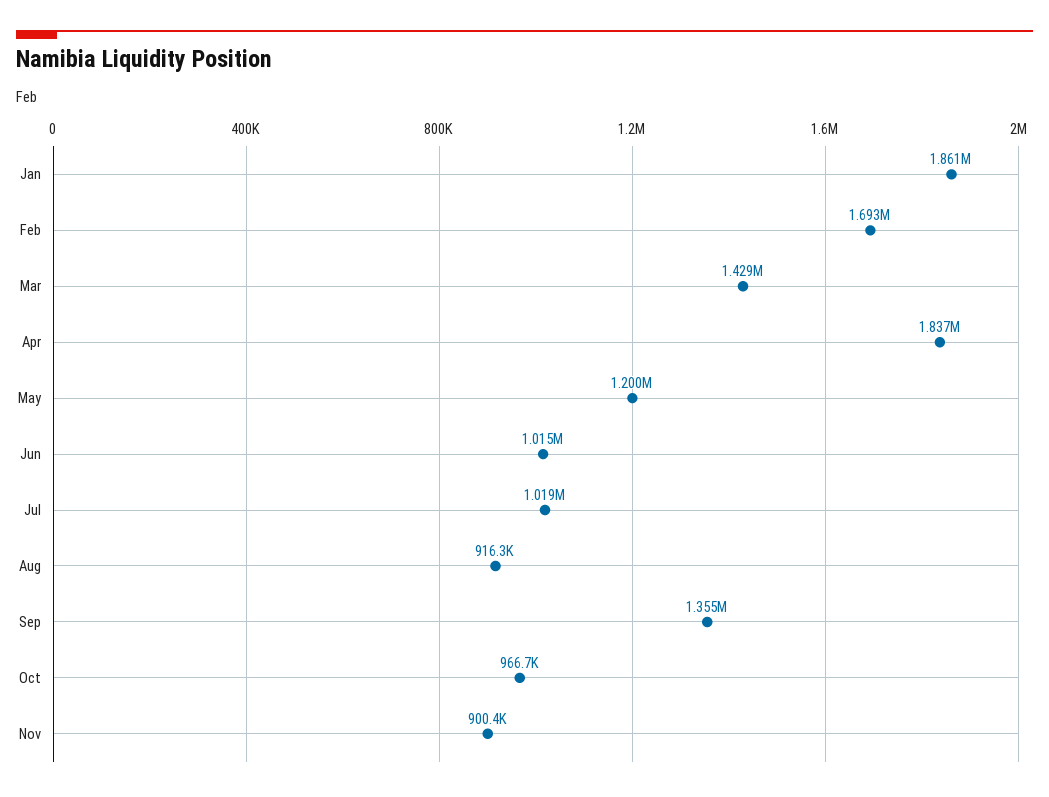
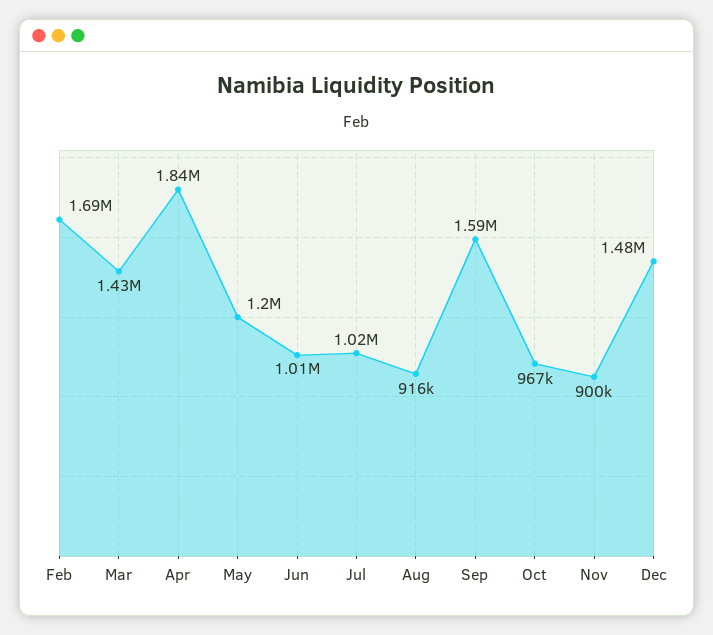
Jan: 1861000 -> none
Sep: 1355000 -> 1590000
Dec: none -> 1480000

